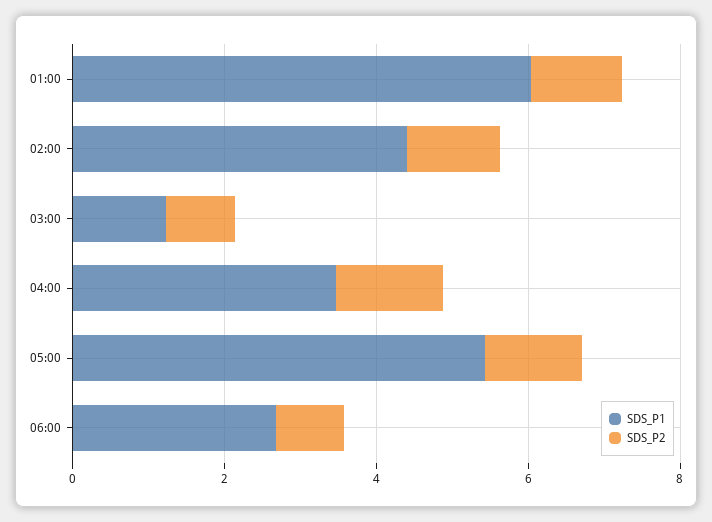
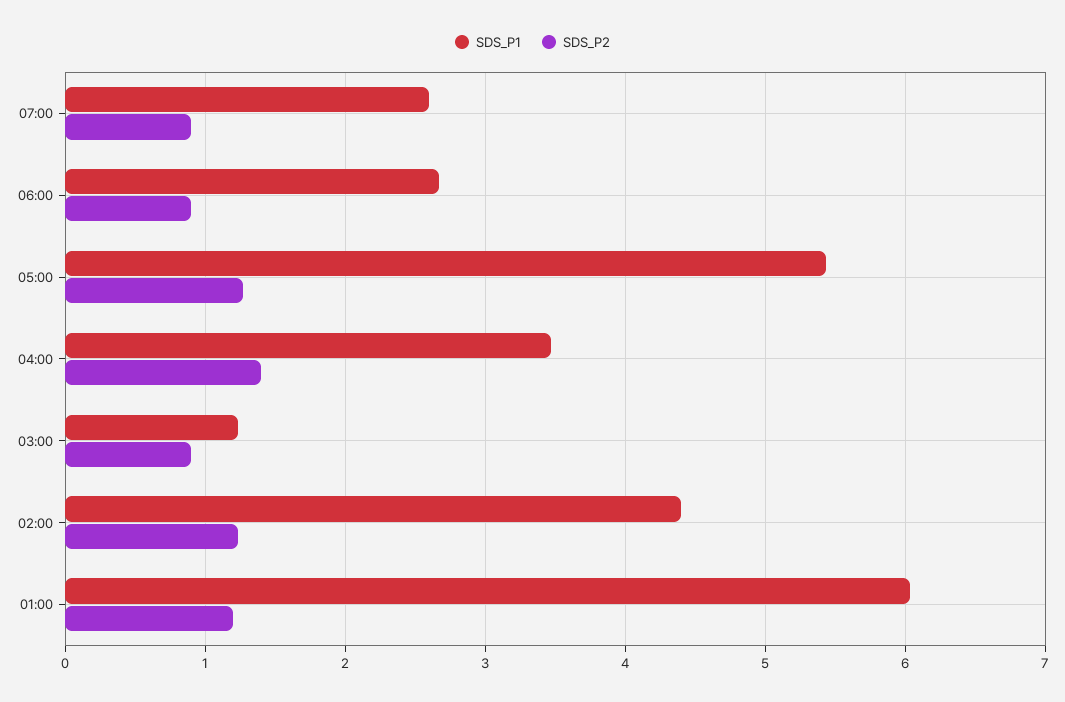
SDS_P1, 07:00: none -> 2.6
SDS_P2, 07:00: none -> 0.9

